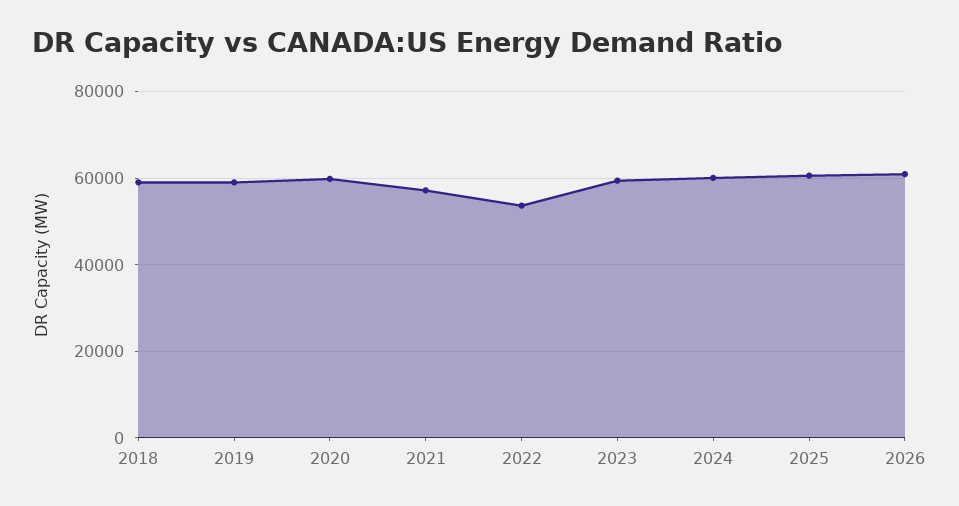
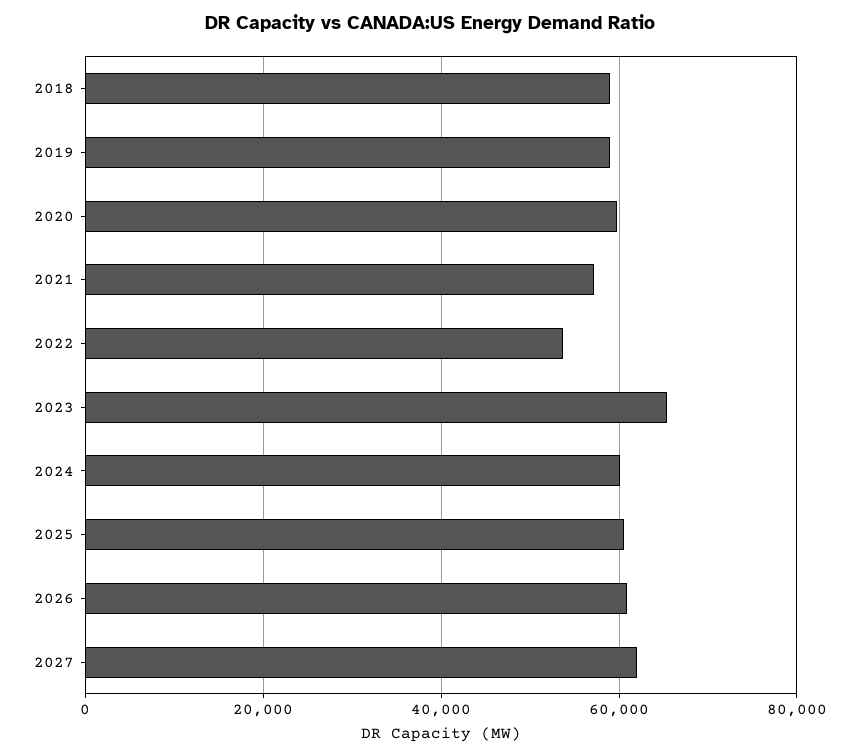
2023: 60000 -> 66000
2027: none -> 62000

